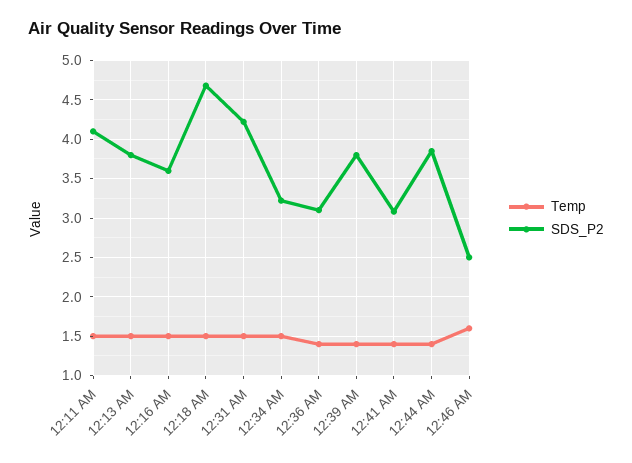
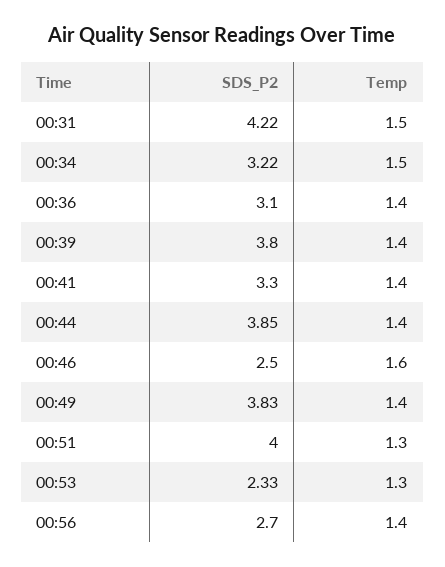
Temp, 12:11 AM: 1.5 -> none
SDS_P2, 12:11 AM: 4.1 -> none
Temp, 12:13 AM: 1.5 -> none
SDS_P2, 12:13 AM: 3.8 -> none
Temp, 12:16 AM: 1.5 -> none
SDS_P2, 12:16 AM: 3.6 -> none
Temp, 12:18 AM: 1.5 -> none
SDS_P2, 12:18 AM: 4.7 -> none
SDS_P2, 12:41 AM: 3.1 -> 3.3
SDS_P2, 00:49: none -> 3.83
Temp, 00:49: none -> 1.4
SDS_P2, 00:51: none -> 4
Temp, 00:51: none -> 1.3
SDS_P2, 00:53: none -> 2.33
Temp, 00:53: none -> 1.3
SDS_P2, 00:56: none -> 2.7
Temp, 00:56: none -> 1.4

